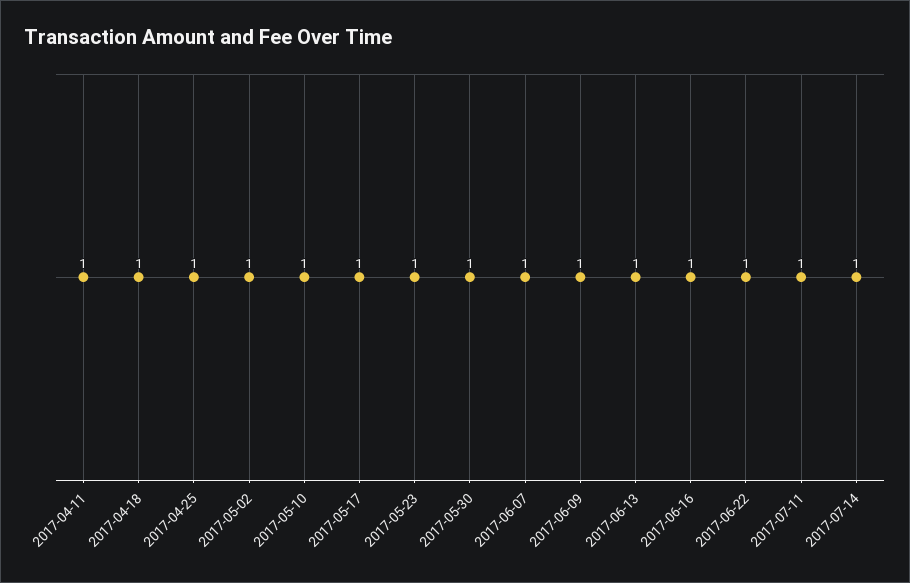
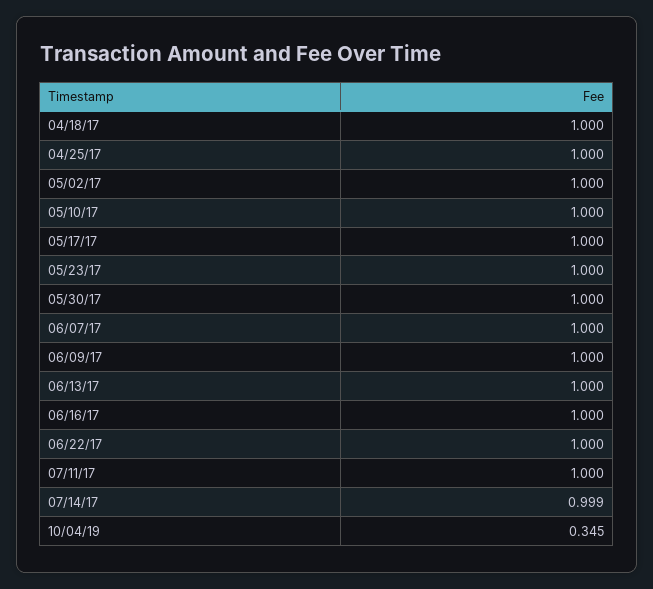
2017-04-11: 1 -> none
2017-07-14: 1 -> 0.999
10/04/19: none -> 0.345

